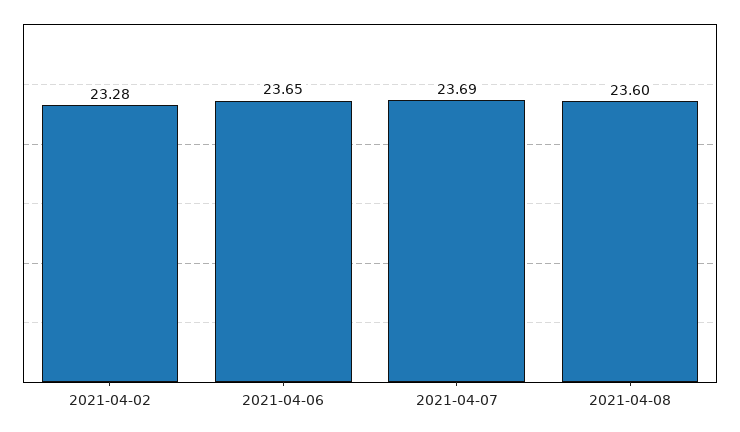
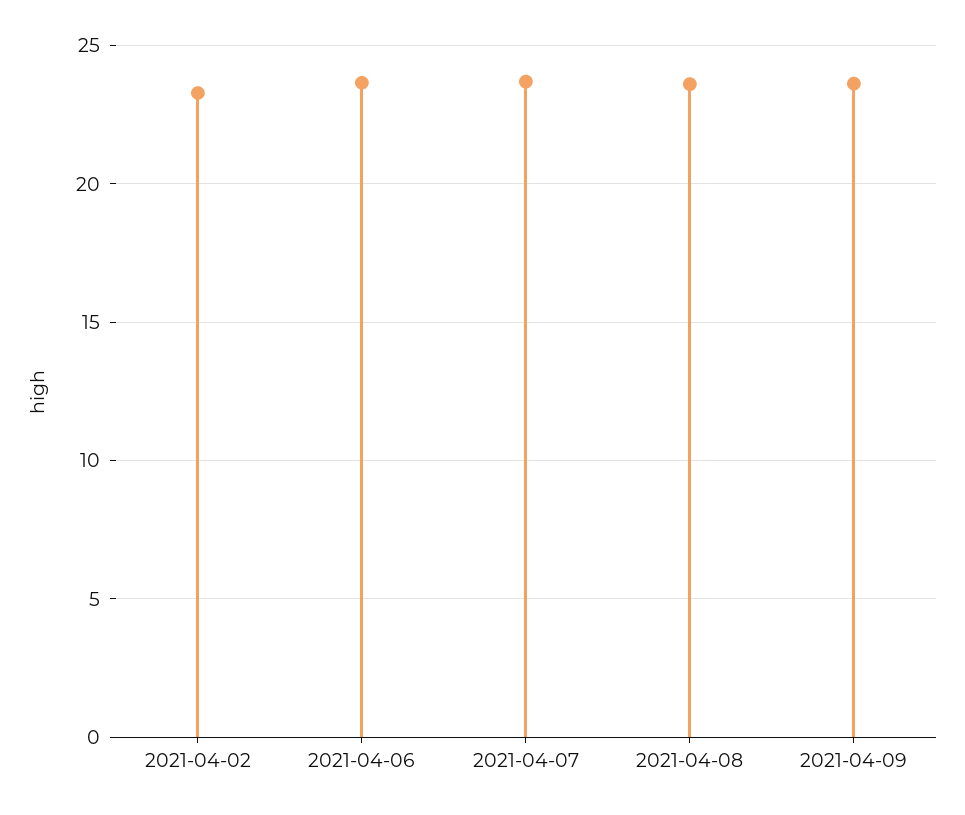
2021-04-09: none -> 23.5

